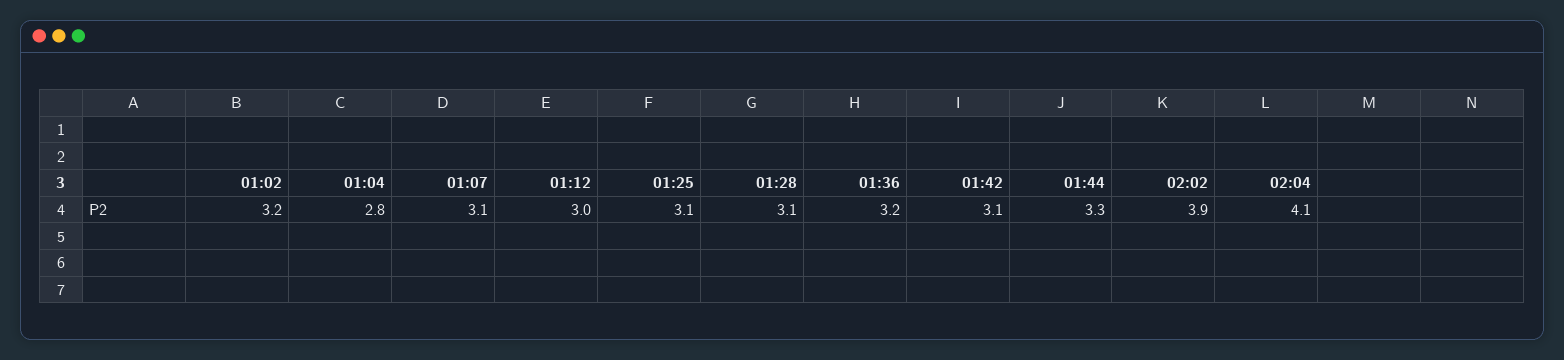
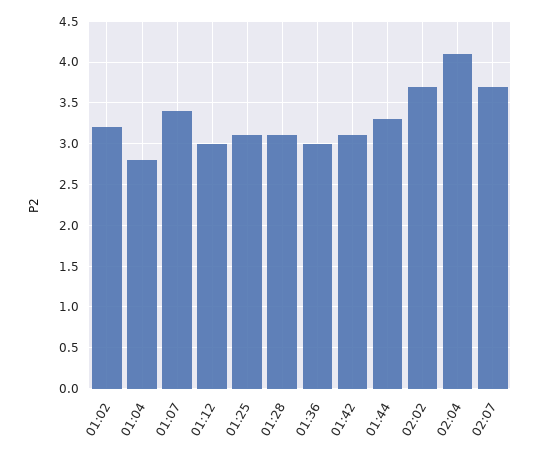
01:07: 3.1 -> 3.4
01:36: 3.2 -> 3
02:02: 3.9 -> 3.7
02:07: none -> 3.7

